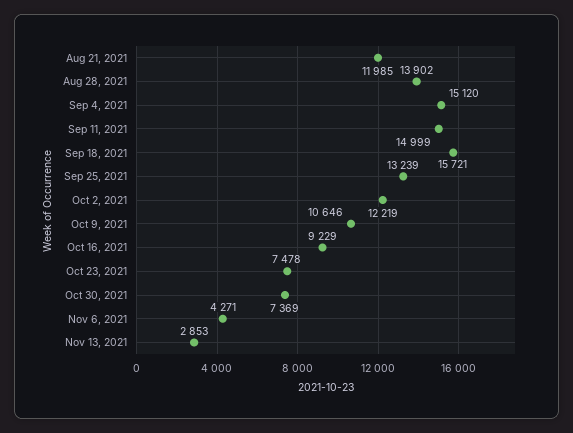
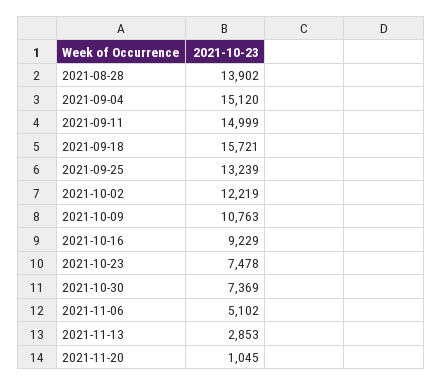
Aug 21, 2021: 11985 -> none
Oct 9, 2021: 10646 -> 10763
Nov 6, 2021: 4271 -> 5102
2021-11-20: none -> 1045

